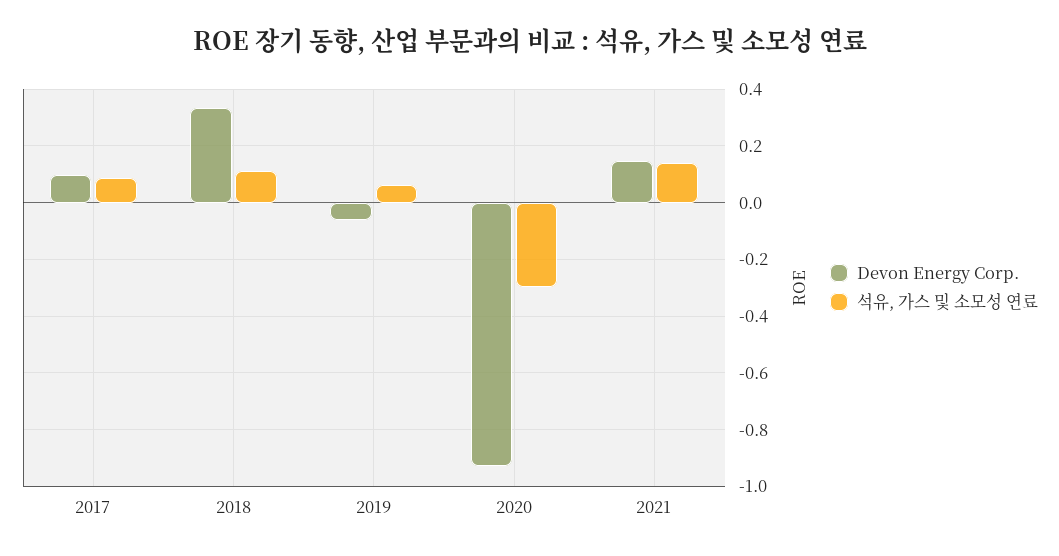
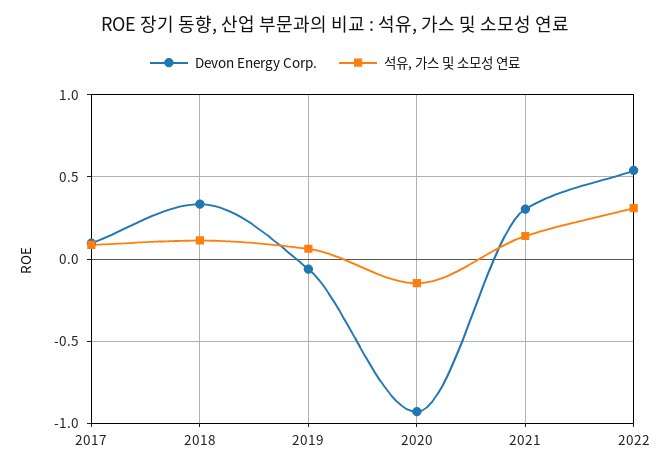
석유, 가스 및 소모성 연료, 2020: -0.3 -> -0.15
Devon Energy Corp., 2021: 0.15 -> 0.3
Devon Energy Corp., 2022: none -> 0.55
석유, 가스 및 소모성 연료, 2022: none -> 0.3

